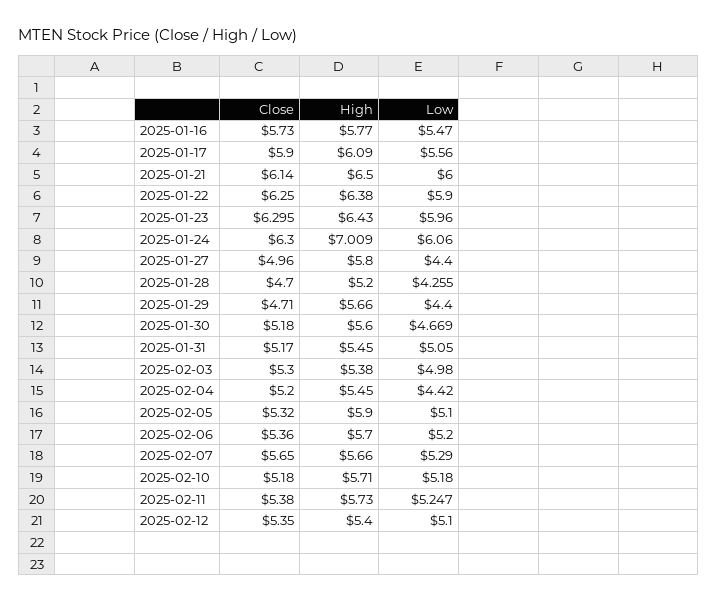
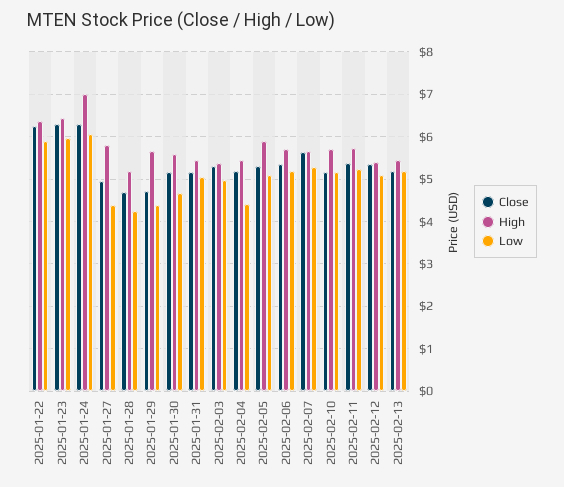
Close, 2025-01-16: 5.73 -> none
High, 2025-01-16: 5.77 -> none
Low, 2025-01-16: 5.47 -> none
Close, 2025-01-17: 5.9 -> none
High, 2025-01-17: 6.09 -> none
Low, 2025-01-17: 5.56 -> none
Close, 2025-01-21: 6.14 -> none
High, 2025-01-21: 6.5 -> none
Low, 2025-01-21: 6 -> none
Close, 2025-02-13: none -> 5.2
High, 2025-02-13: none -> 5.4
Low, 2025-02-13: none -> 5.2

